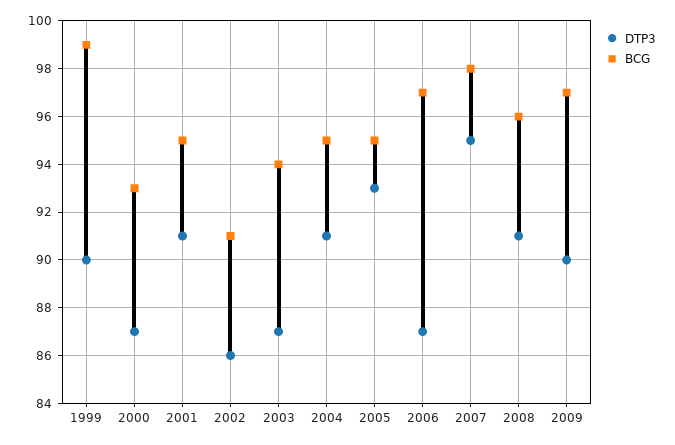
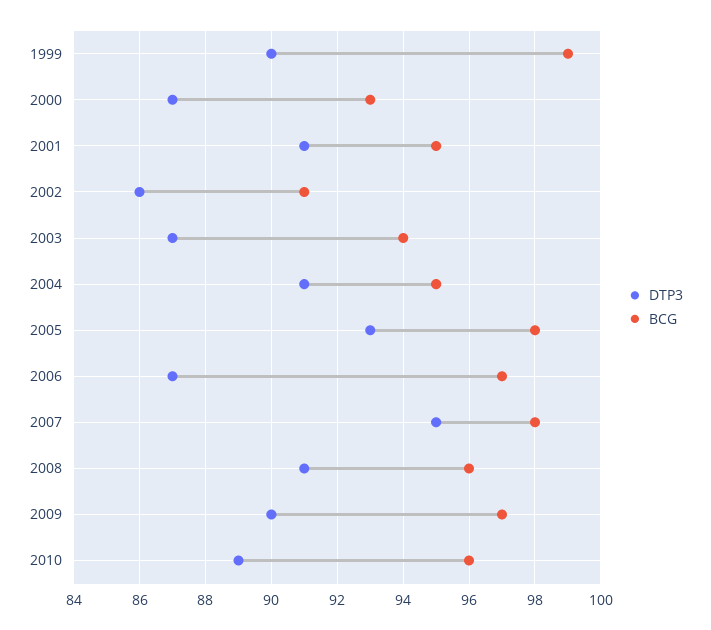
BCG, 2005: 95 -> 98
DTP3, 2010: none -> 89
BCG, 2010: none -> 96

